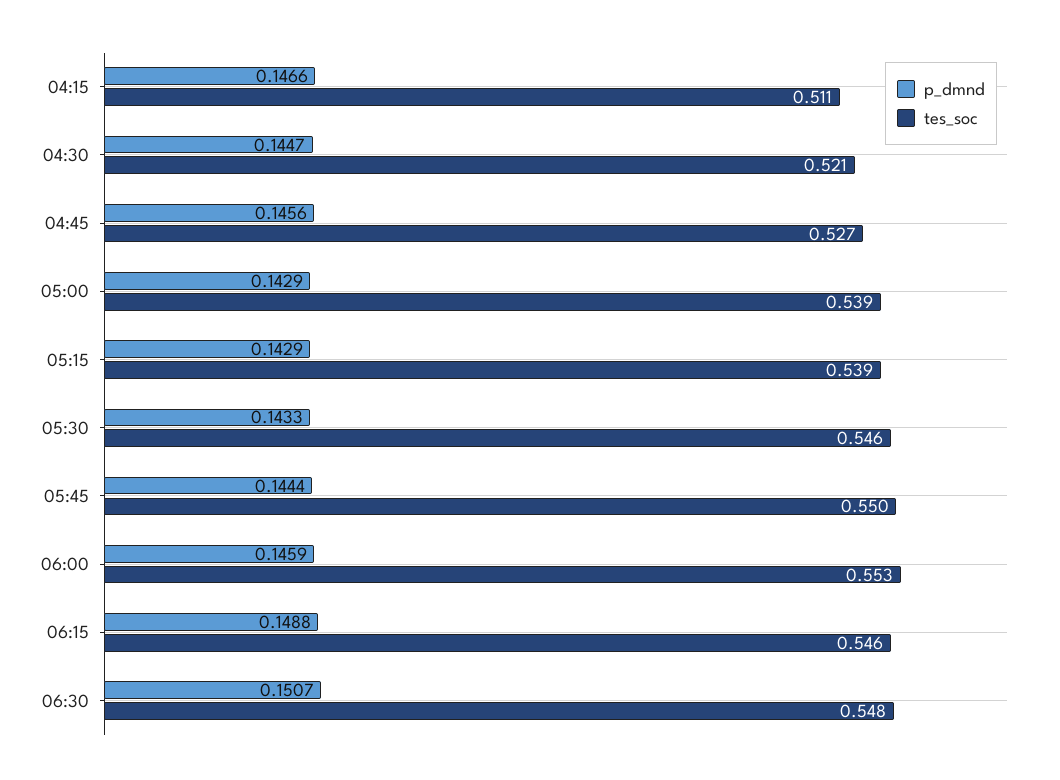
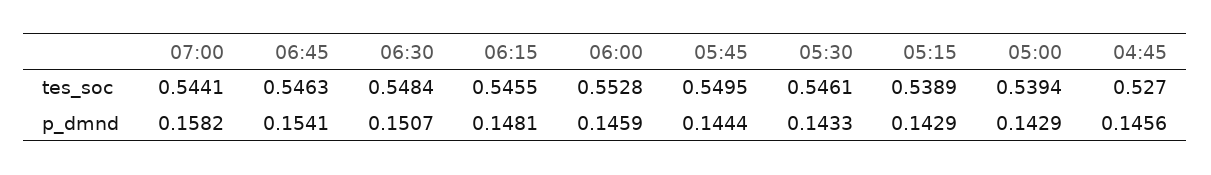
p_dmnd, 04:15: 0.1466 -> none
tes_soc, 04:15: 0.511 -> none
p_dmnd, 04:30: 0.1447 -> none
tes_soc, 04:30: 0.521 -> none
p_dmnd, 06:15: 0.1488 -> 0.1481
tes_soc, 07:00: none -> 0.5441
tes_soc, 06:45: none -> 0.5463
p_dmnd, 07:00: none -> 0.1582
p_dmnd, 06:45: none -> 0.1541

